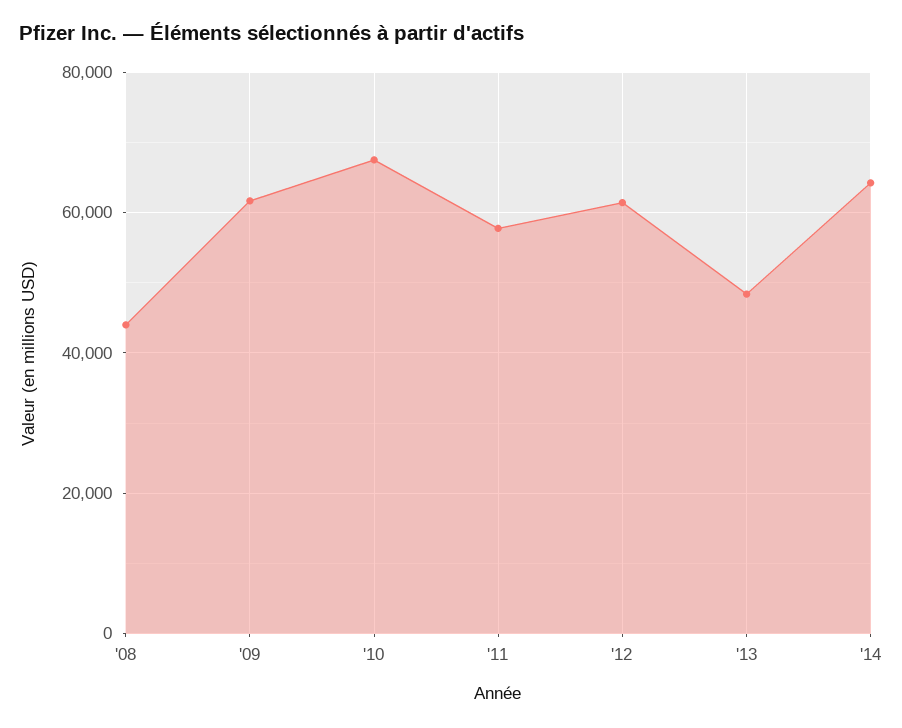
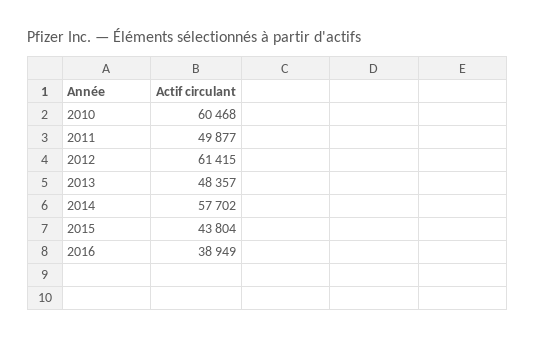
'08: 44000 -> none
'09: 62000 -> none
'10: 68000 -> 60468
'11: 58000 -> 49877
'14: 64000 -> 57702
2015: none -> 43804
2016: none -> 38949

